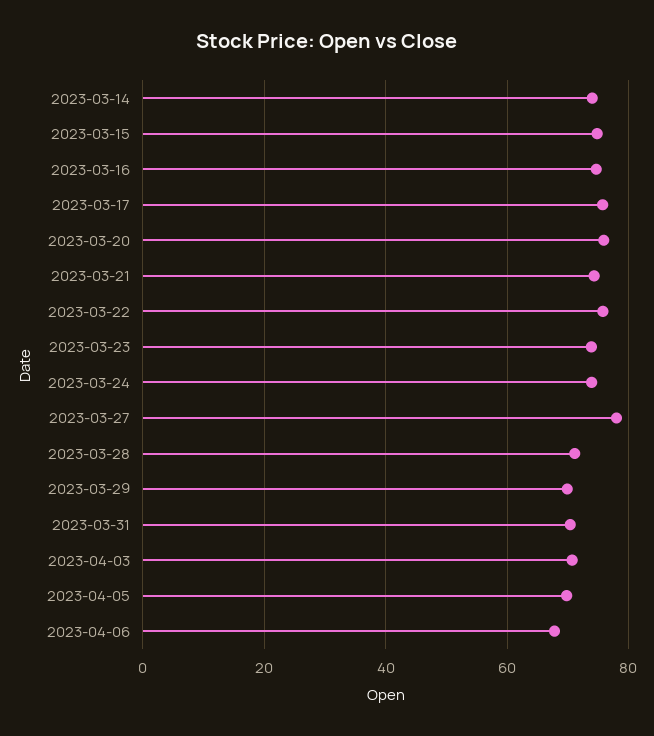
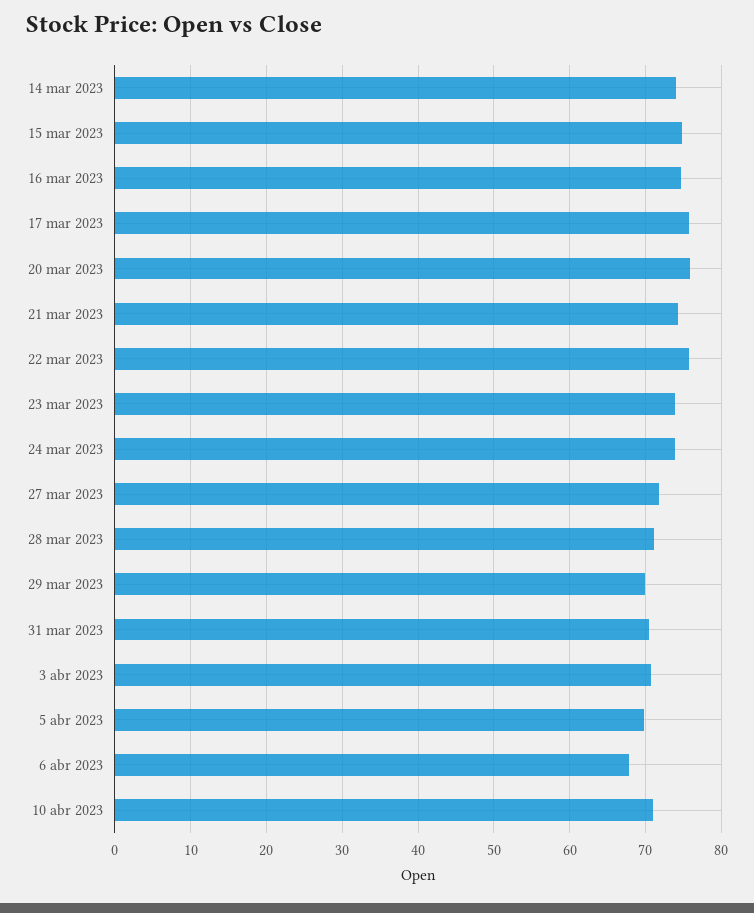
2023-03-27: 78 -> 72
10 abr 2023: none -> 71

